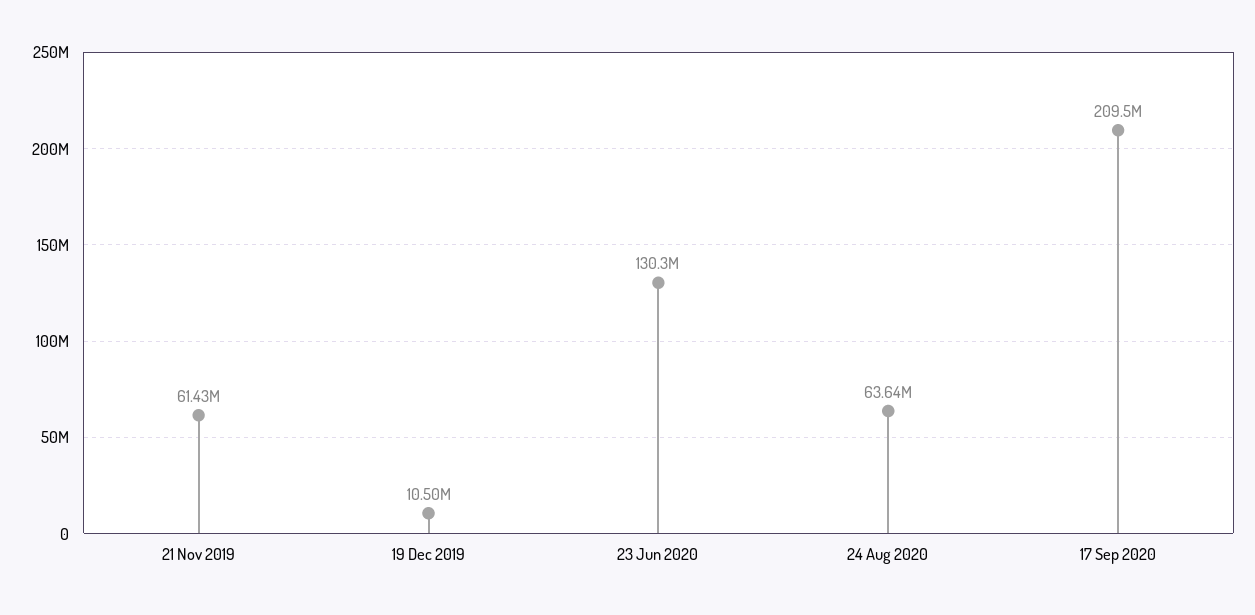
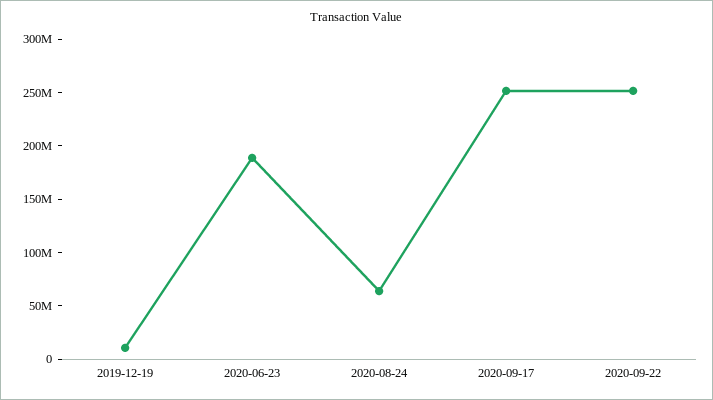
21 Nov 2019: 61430000 -> none
23 Jun 2020: 130300000 -> 190000000
17 Sep 2020: 209500000 -> 250000000
2020-09-22: none -> 250000000

